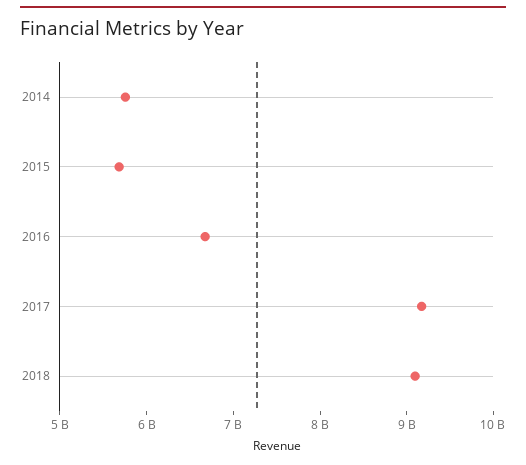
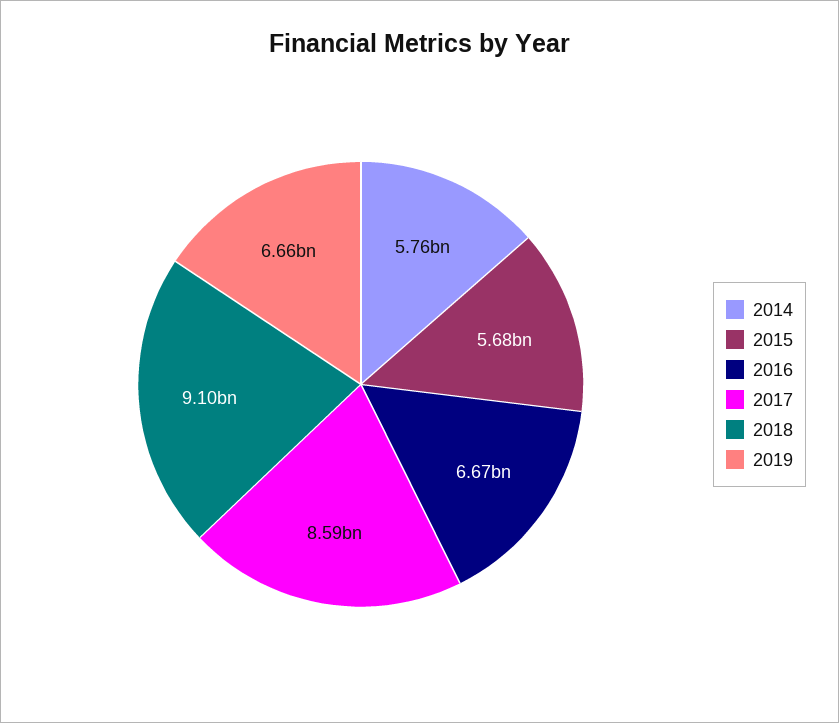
2017: 9200000000 -> 8590000000
2019: none -> 6660000000

